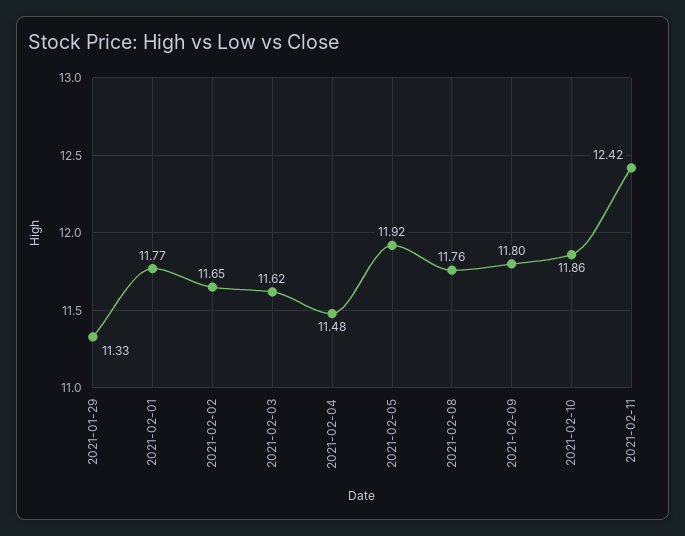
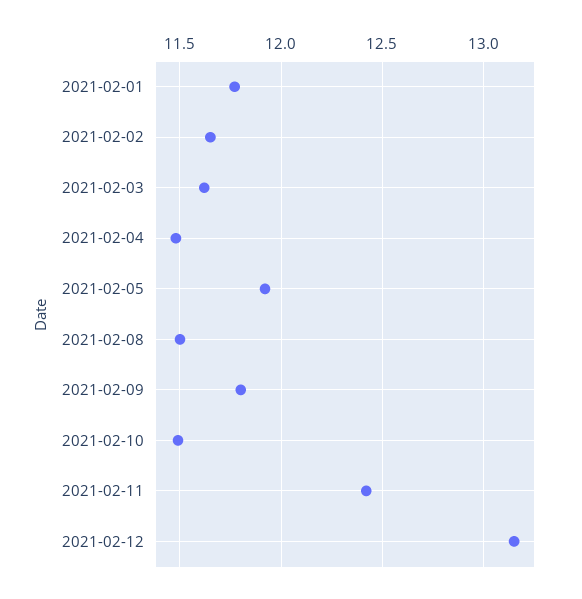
2021-01-29: 11.33 -> none
2021-02-08: 11.76 -> 11.5
2021-02-10: 11.86 -> 11.5
2021-02-12: none -> 13.15

